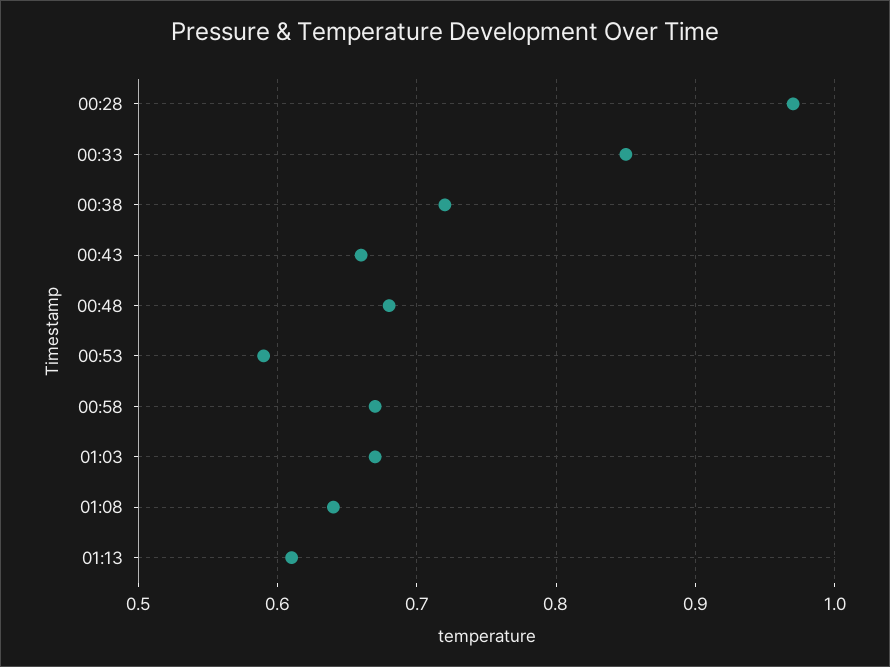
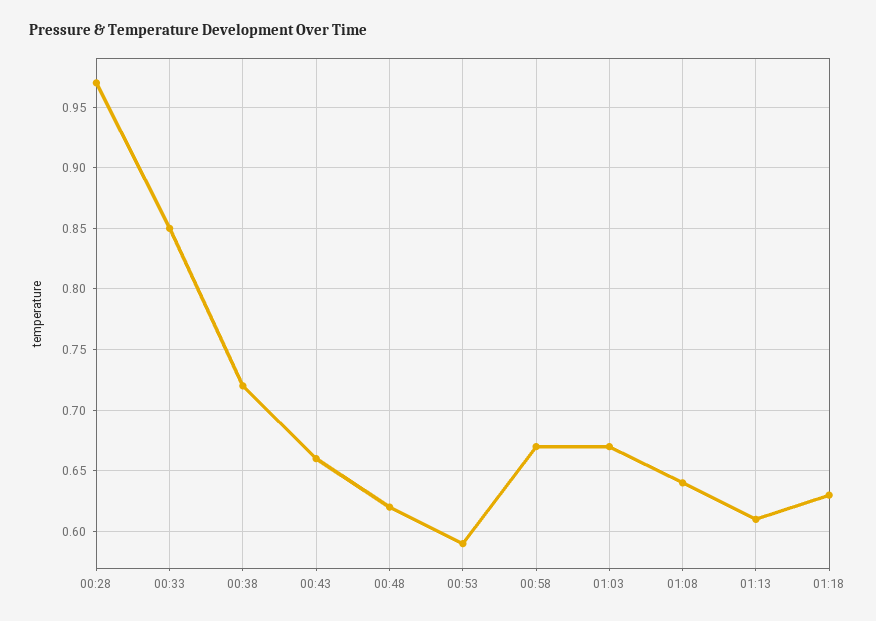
00:48: 0.68 -> 0.62
01:18: none -> 0.63

